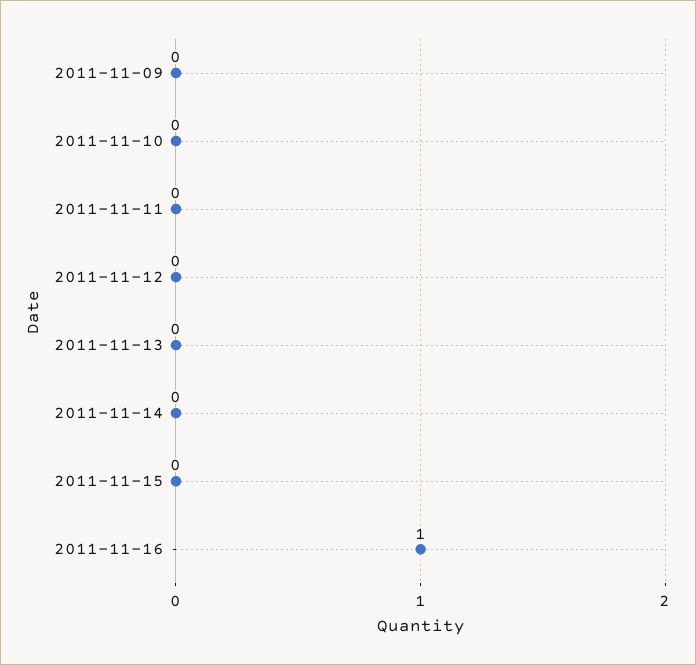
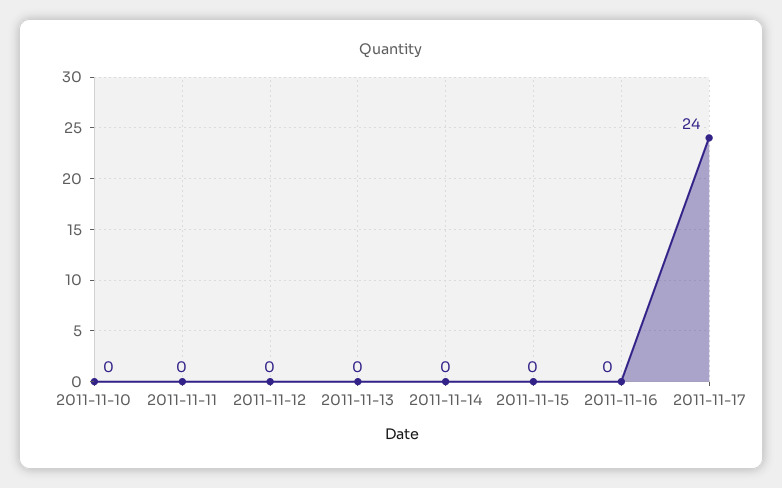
2011-11-09: 0 -> none
2011-11-16: 1 -> 0
2011-11-17: none -> 24

